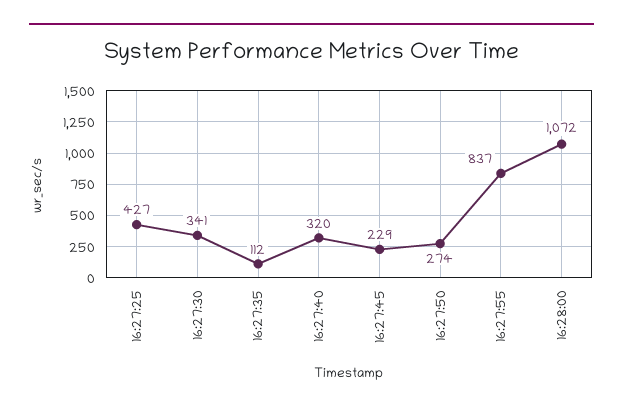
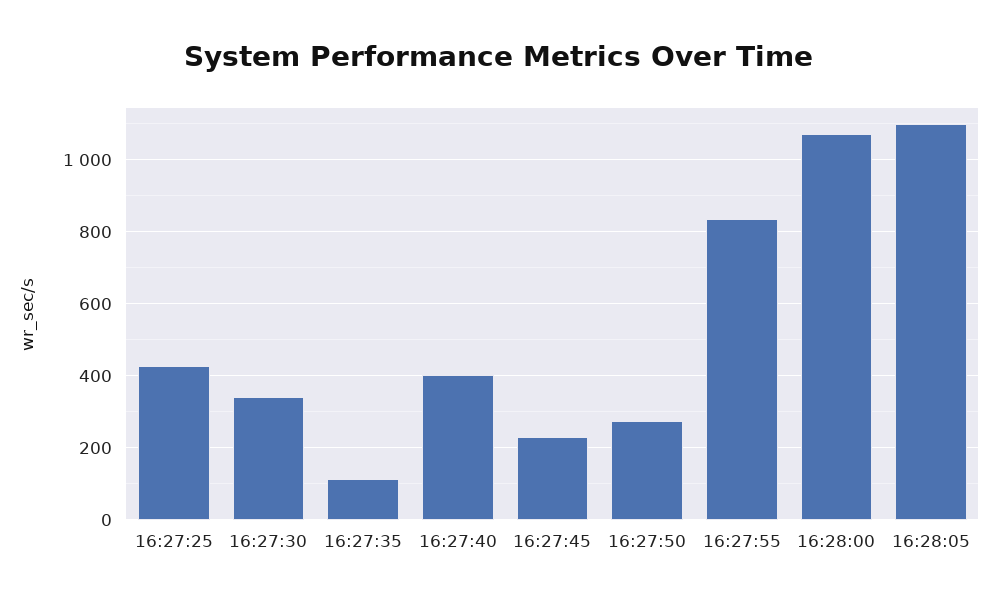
16:27:40: 320 -> 400
16:28:05: none -> 1100

